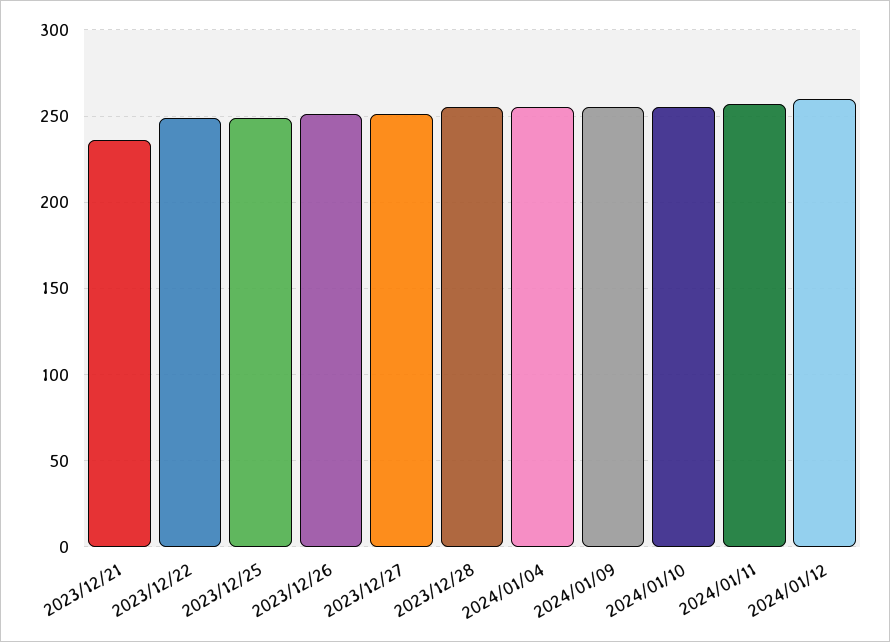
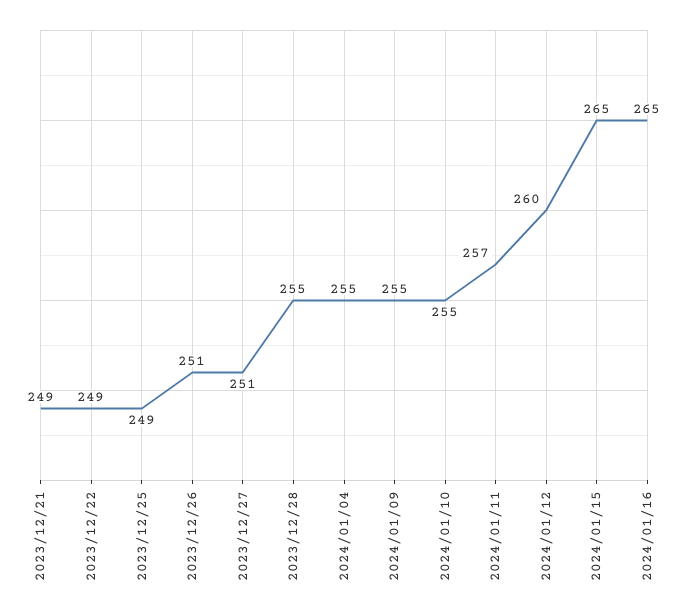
2023/12/21: 235 -> 249
2024/01/15: none -> 265
2024/01/16: none -> 265

